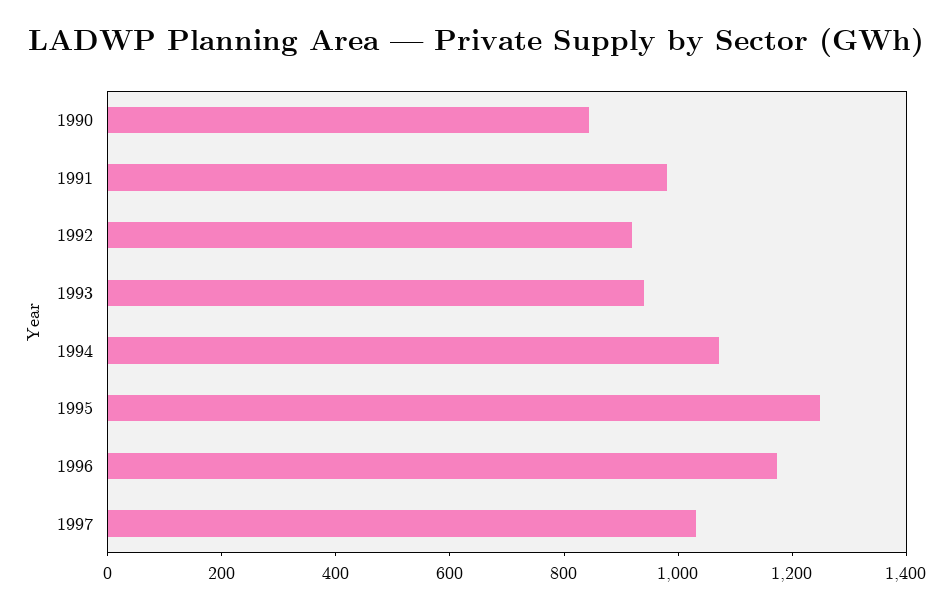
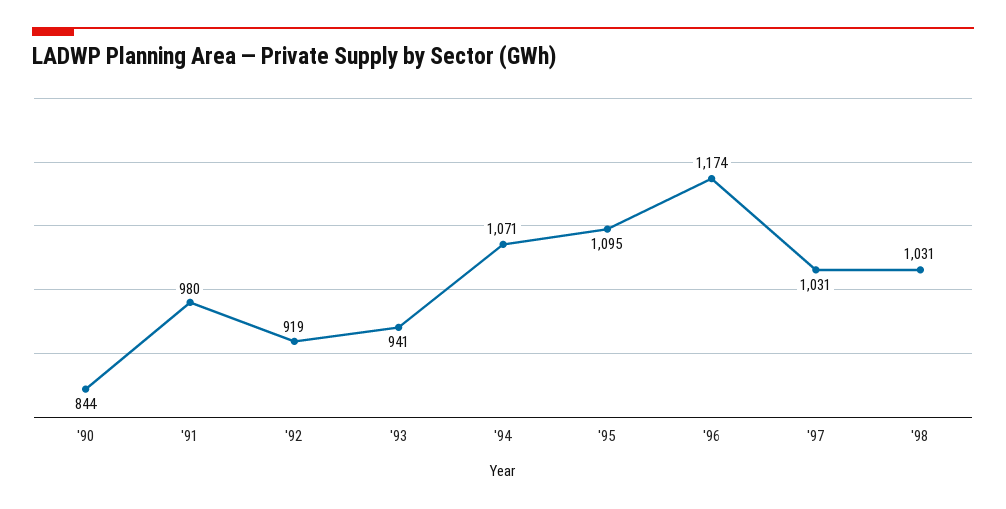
1995: 1250 -> 1095
'98: none -> 1031

